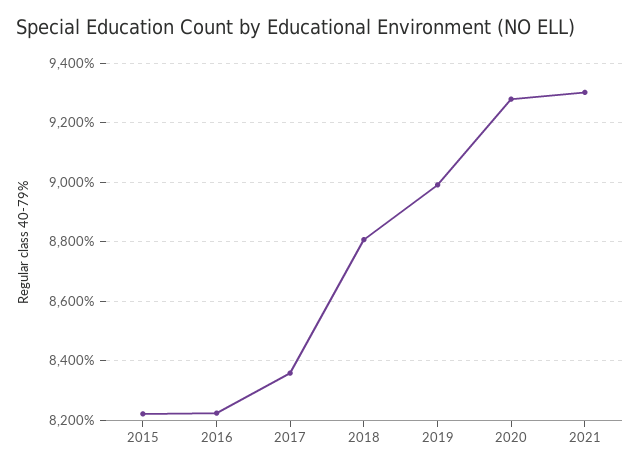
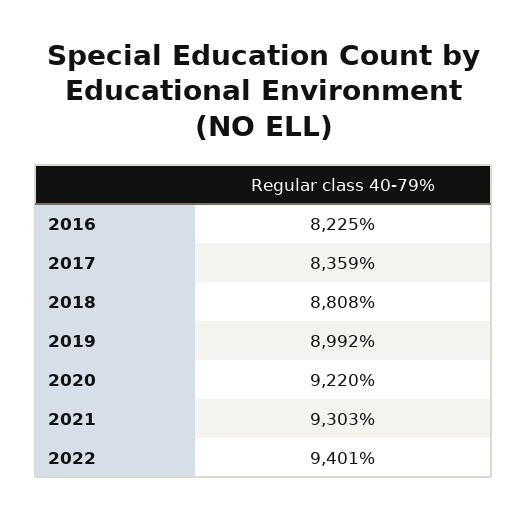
2015: 8225 -> none
2020: 9275 -> 9220
2022: none -> 9401

